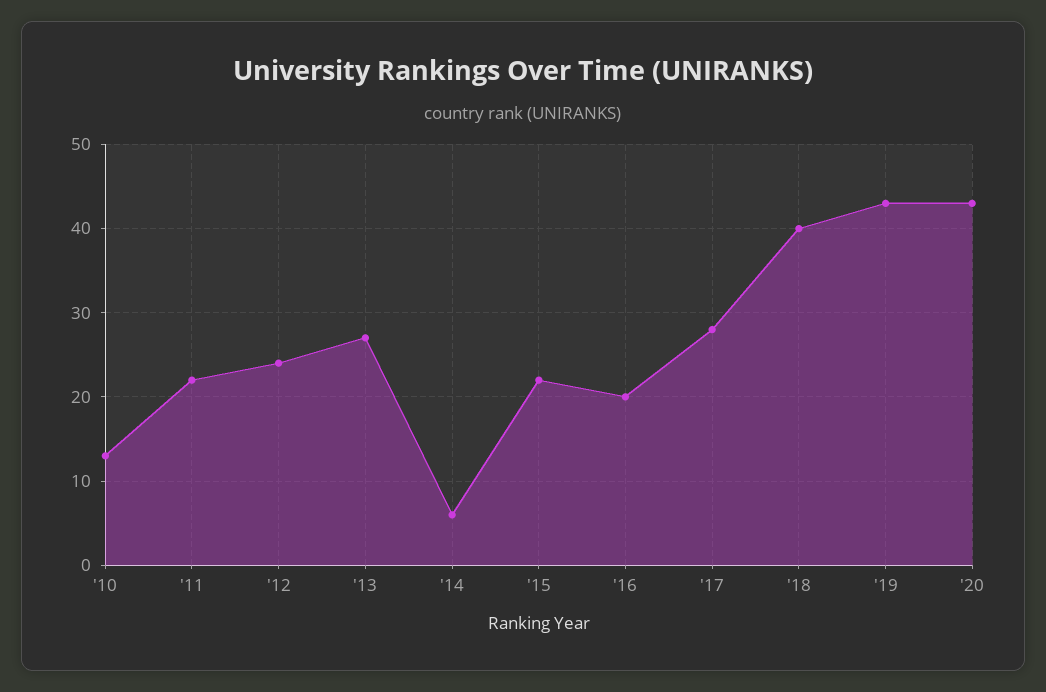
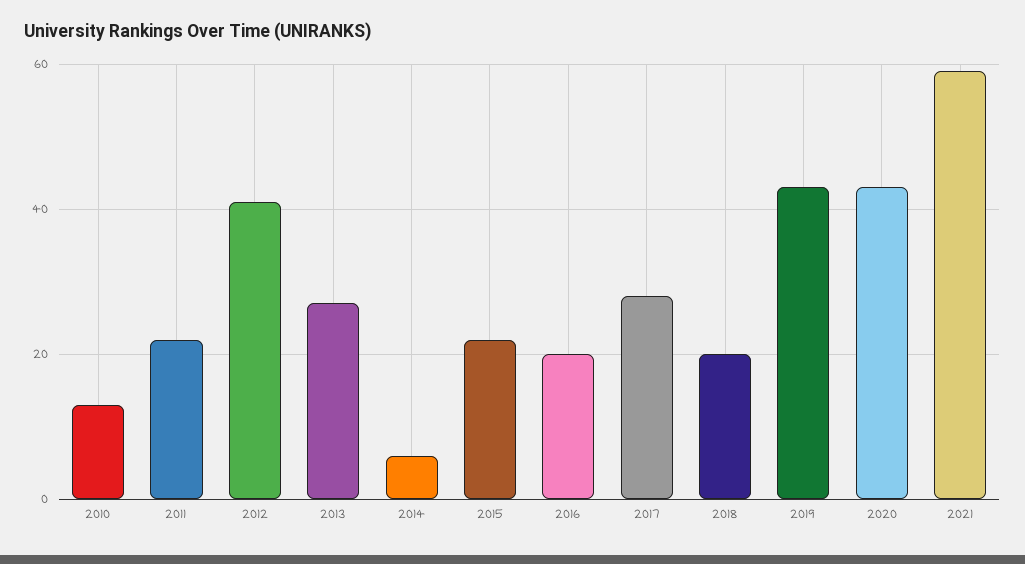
'12: 24 -> 40
'18: 40 -> 20
2021: none -> 60

